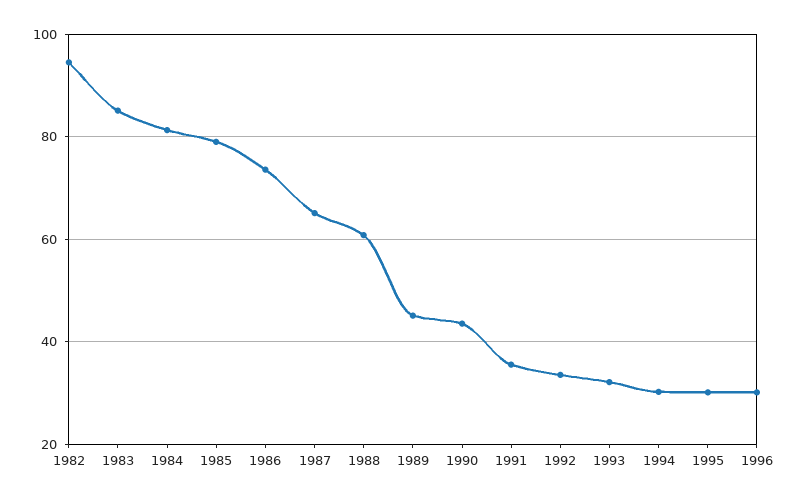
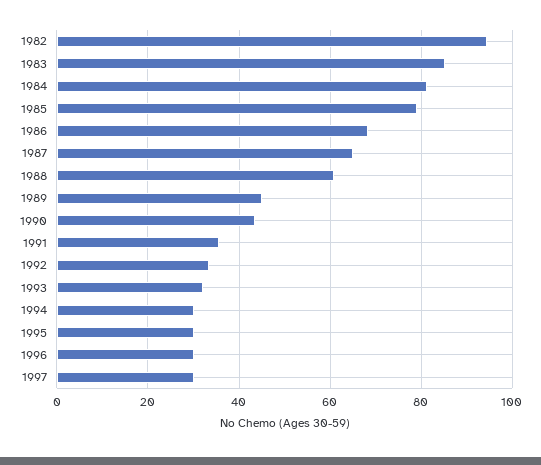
1986: 74 -> 68
1997: none -> 30

